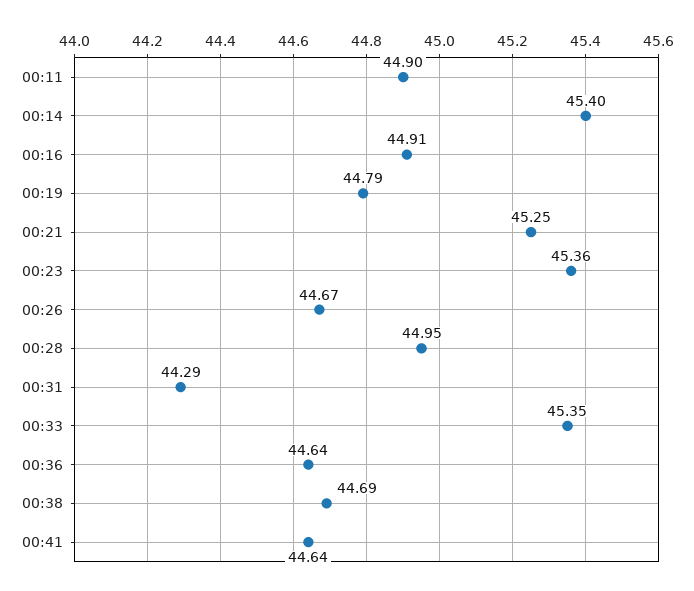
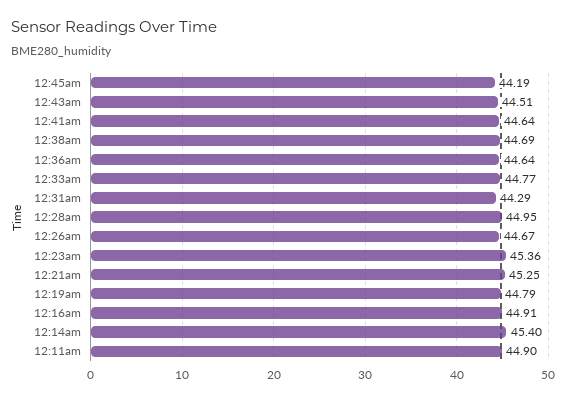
00:33: 45.35 -> 44.77
12:45am: none -> 44.19
12:43am: none -> 44.51

